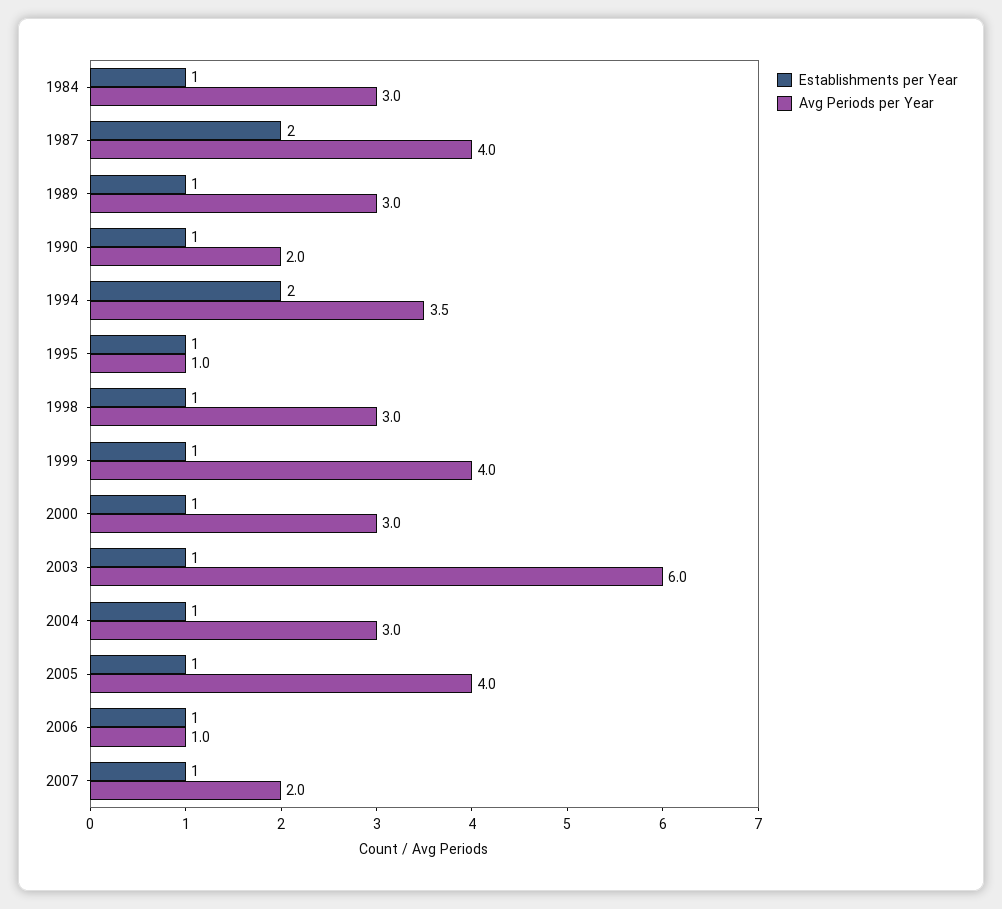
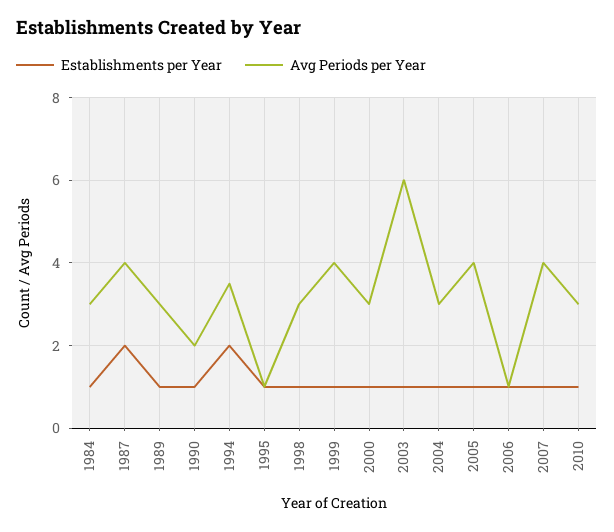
Avg Periods per Year, 2007: 2 -> 4
Establishments per Year, 2010: none -> 1
Avg Periods per Year, 2010: none -> 3

